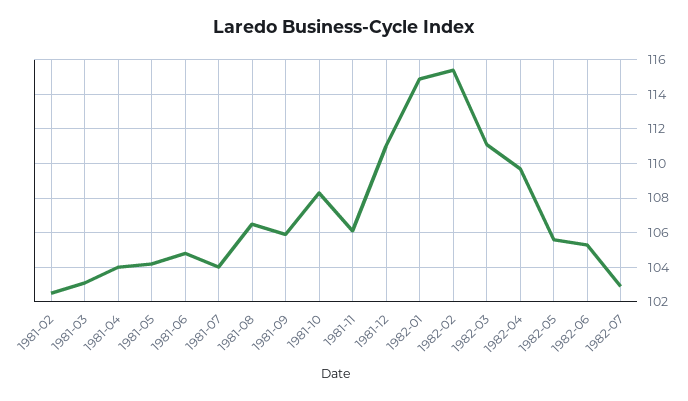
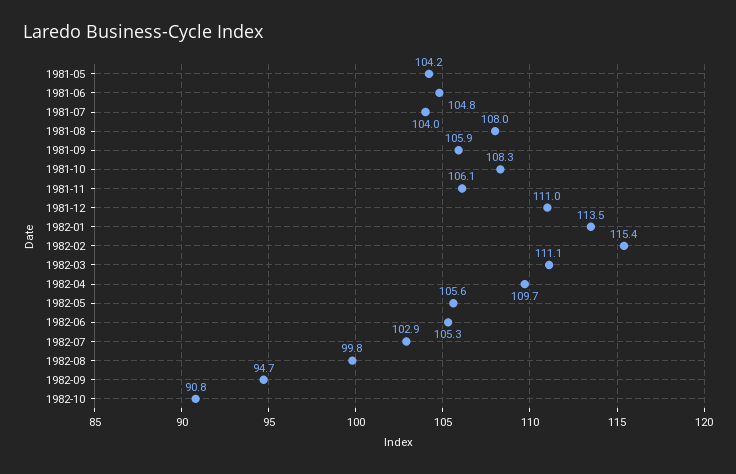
1981-02: 102.5 -> none
1981-03: 103 -> none
1981-04: 104 -> none
1981-08: 106.5 -> 108
1982-01: 115 -> 113.5
1982-08: none -> 99.8
1982-09: none -> 94.7
1982-10: none -> 90.8

